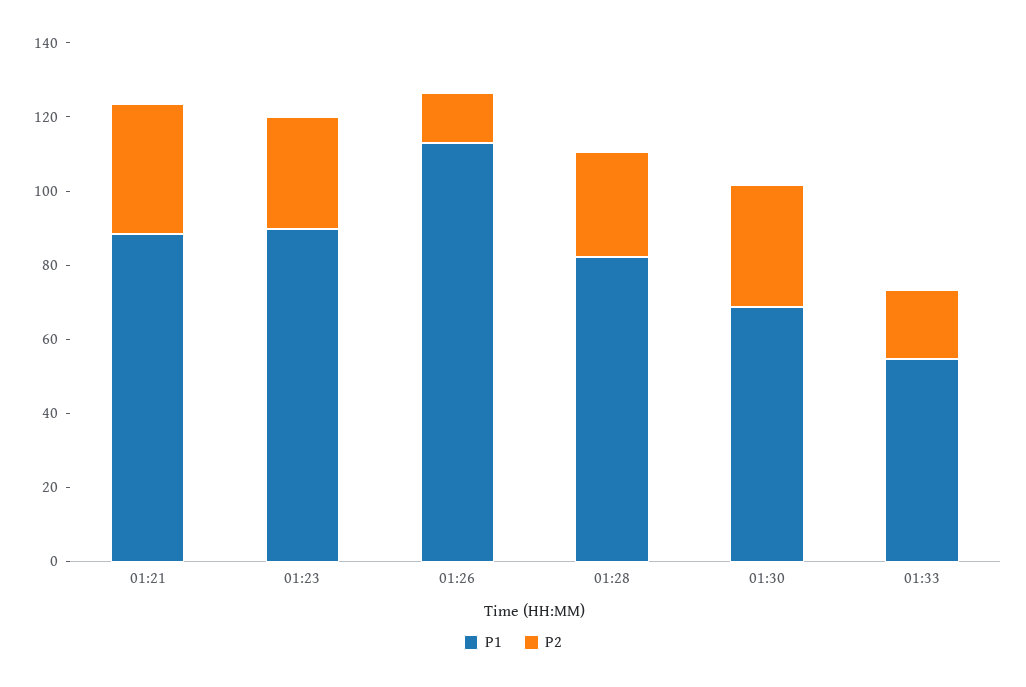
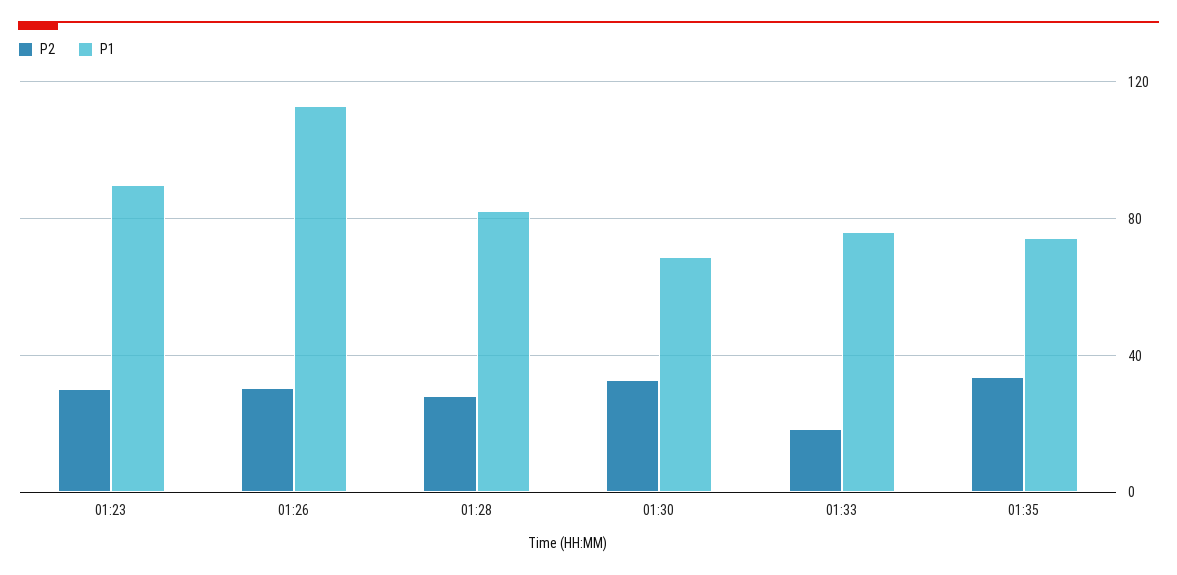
P1, 01:21: 90 -> none
P2, 01:21: 35 -> none
P2, 01:26: 15 -> 30
P1, 01:33: 55 -> 75
P2, 01:35: none -> 35
P1, 01:35: none -> 75

